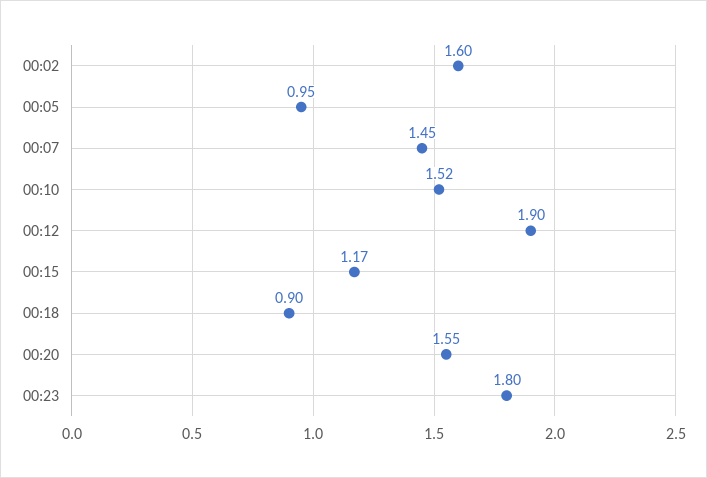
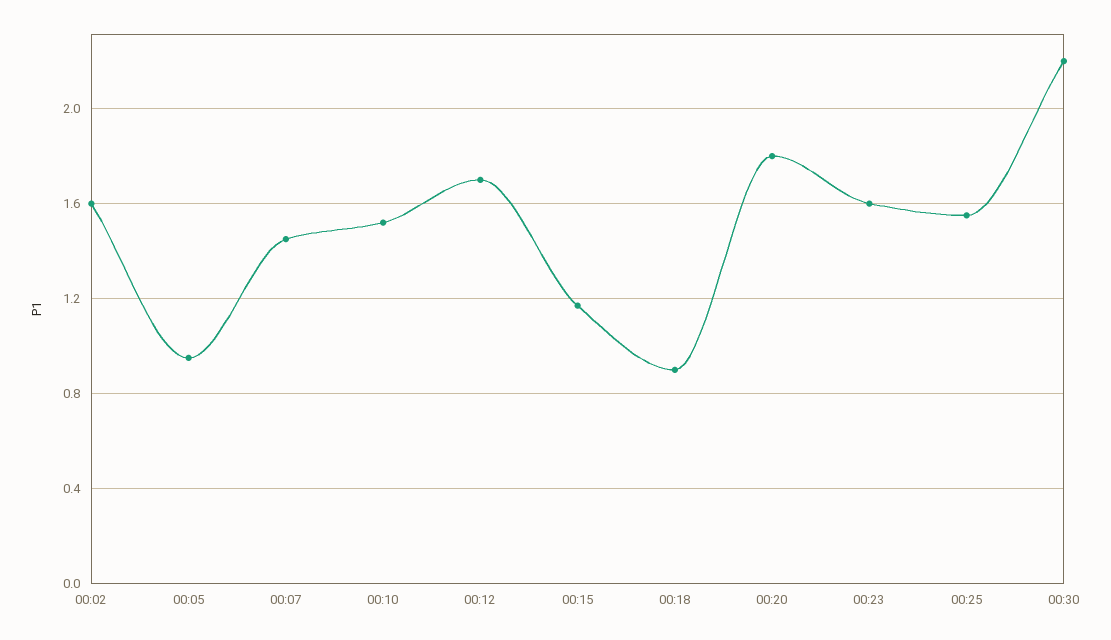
00:12: 1.9 -> 1.7
00:20: 1.55 -> 1.8
00:23: 1.8 -> 1.6
00:25: none -> 1.55
00:30: none -> 2.2

